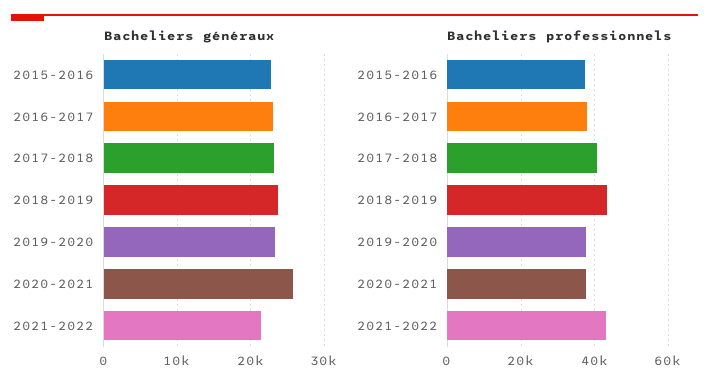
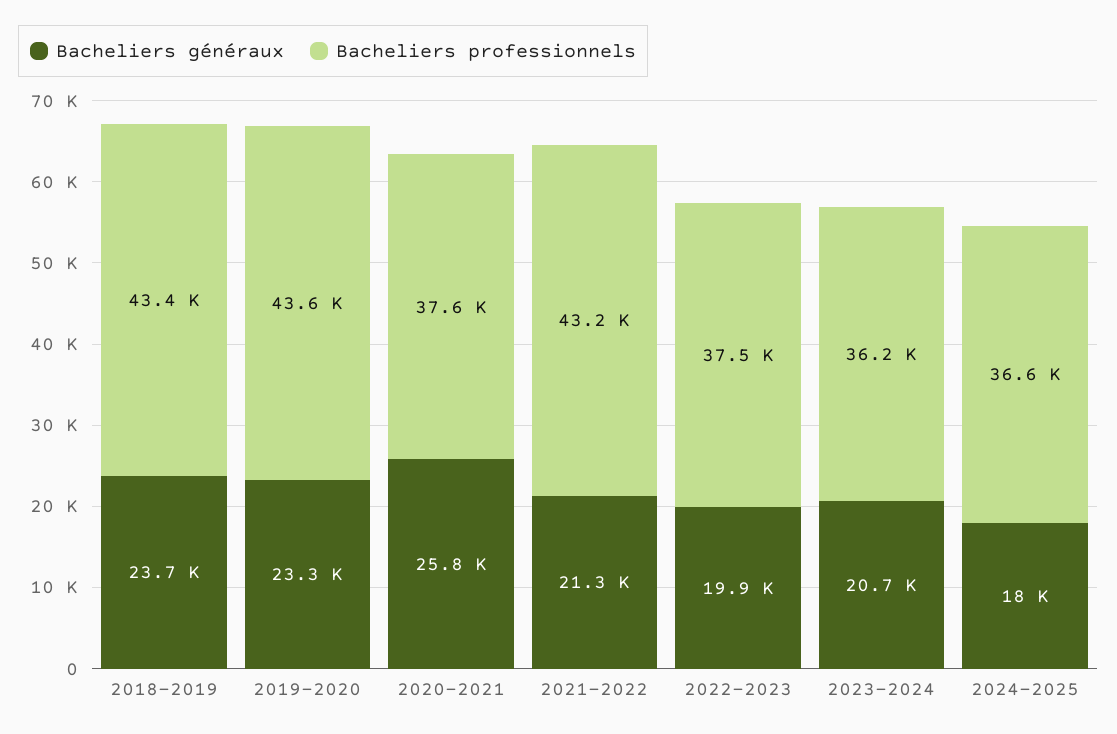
Bacheliers généraux, 2015-2016: 23000 -> none
Bacheliers généraux, 2016-2017: 23000 -> none
Bacheliers généraux, 2017-2018: 23000 -> none
Bacheliers professionnels, 2015-2016: 38000 -> none
Bacheliers professionnels, 2016-2017: 38000 -> none
Bacheliers professionnels, 2017-2018: 40000 -> none
Bacheliers professionnels, 2019-2020: 38000 -> 43600
Bacheliers généraux, 2022-2023: none -> 19900
Bacheliers professionnels, 2022-2023: none -> 37500
Bacheliers généraux, 2023-2024: none -> 20700
Bacheliers professionnels, 2023-2024: none -> 36200
Bacheliers généraux, 2024-2025: none -> 18000
Bacheliers professionnels, 2024-2025: none -> 36600

